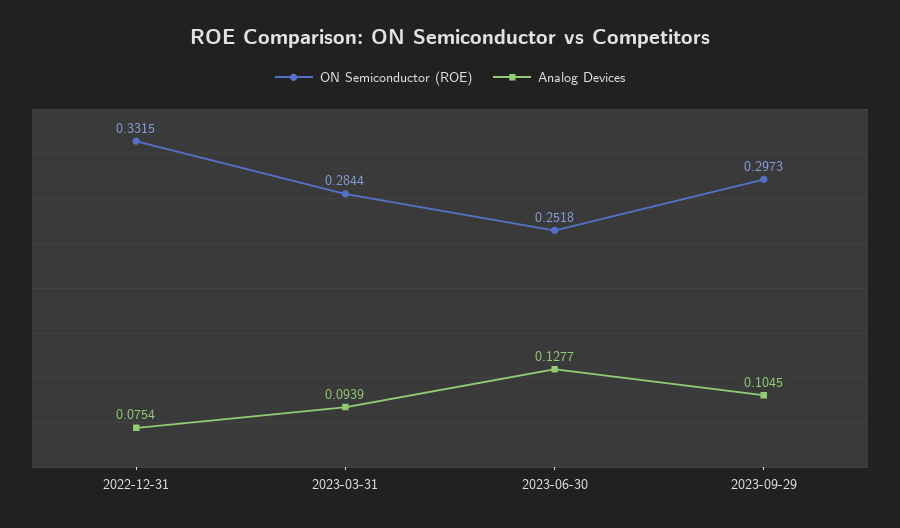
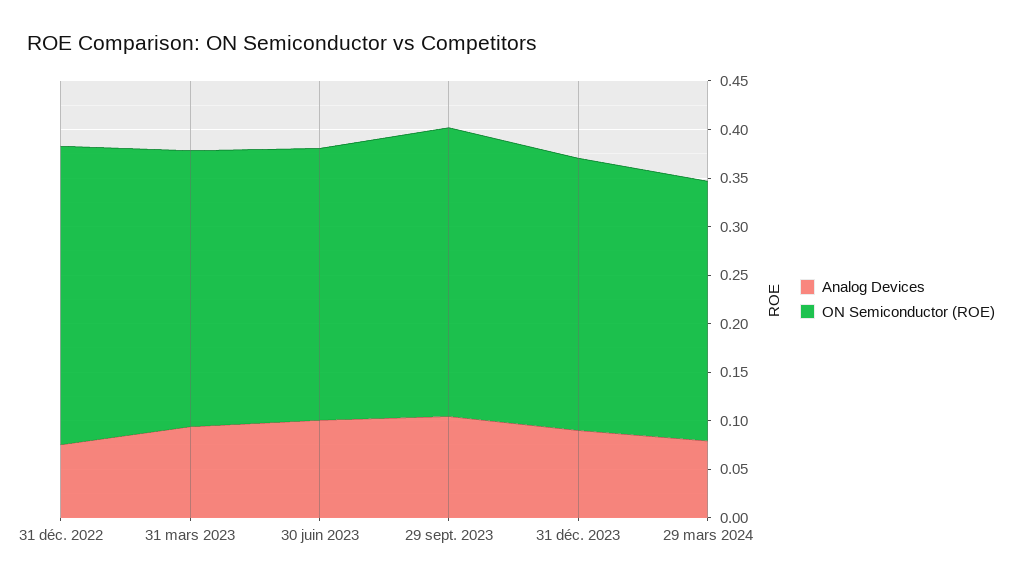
ON Semiconductor (ROE), 2022-12-31: 0.3315 -> 0.31
ON Semiconductor (ROE), 2023-06-30: 0.2518 -> 0.28
Analog Devices, 2023-06-30: 0.1277 -> 0.1
Analog Devices, 31 déc. 2023: none -> 0.09
ON Semiconductor (ROE), 31 déc. 2023: none -> 0.28
Analog Devices, 29 mars 2024: none -> 0.08
ON Semiconductor (ROE), 29 mars 2024: none -> 0.27

